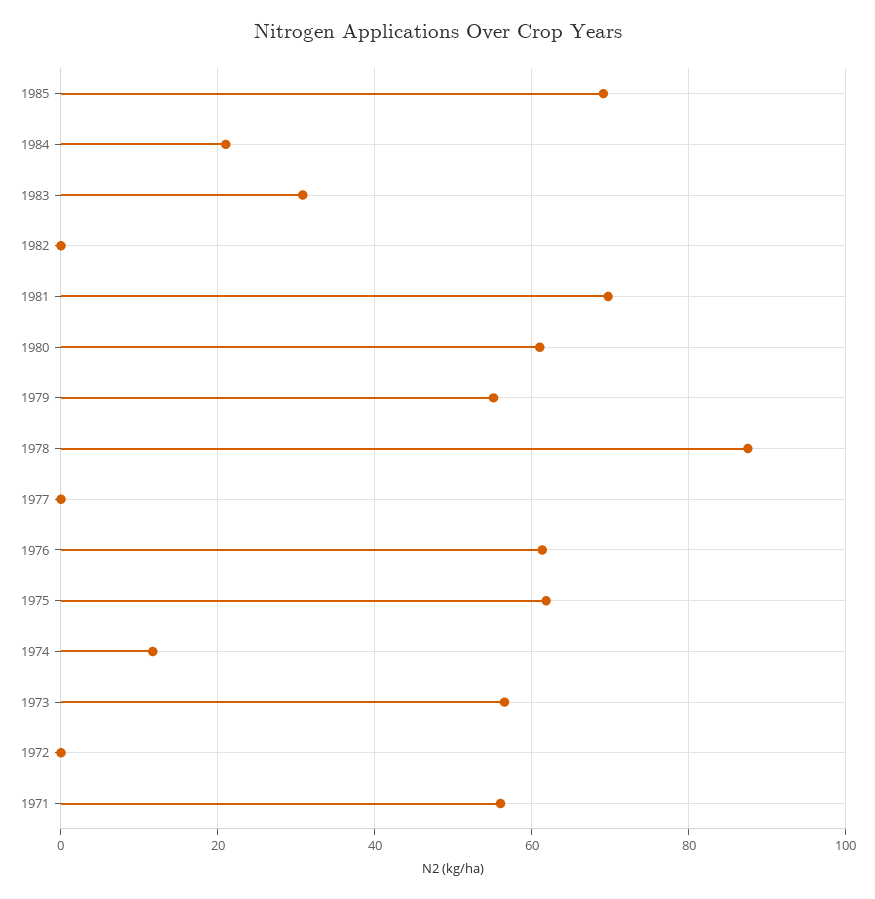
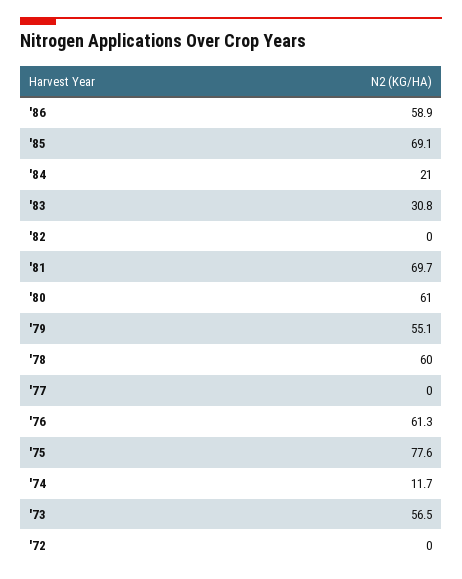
1978: 88 -> 60
1975: 62 -> 77.6
1971: 56 -> none
'86: none -> 58.9

